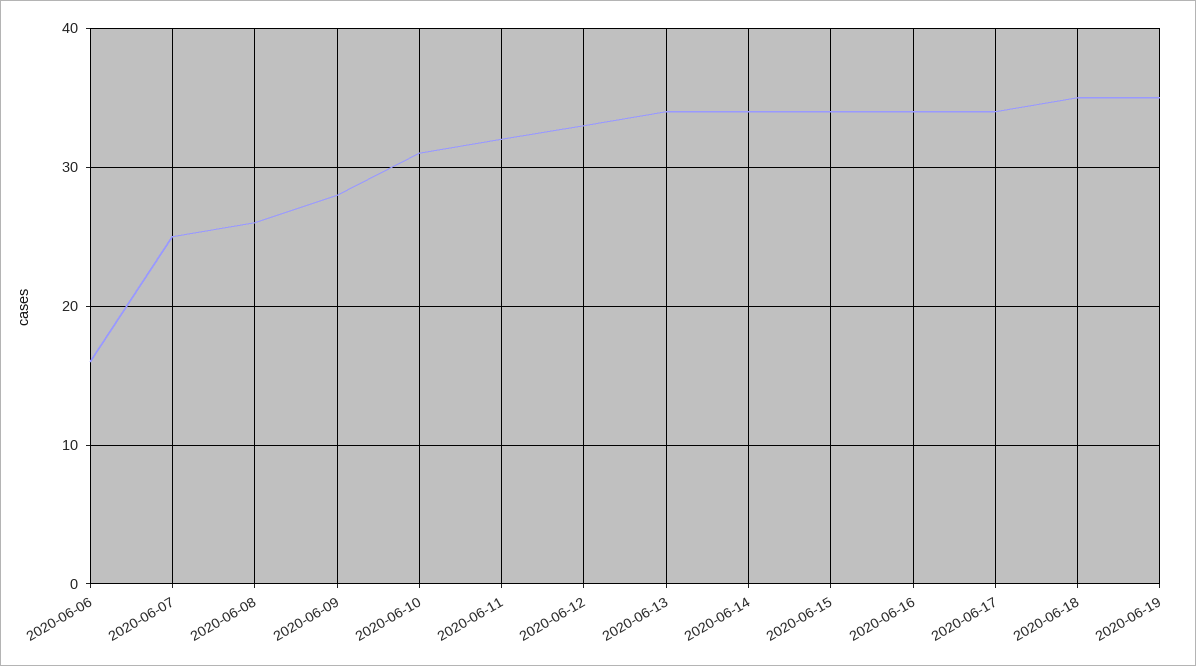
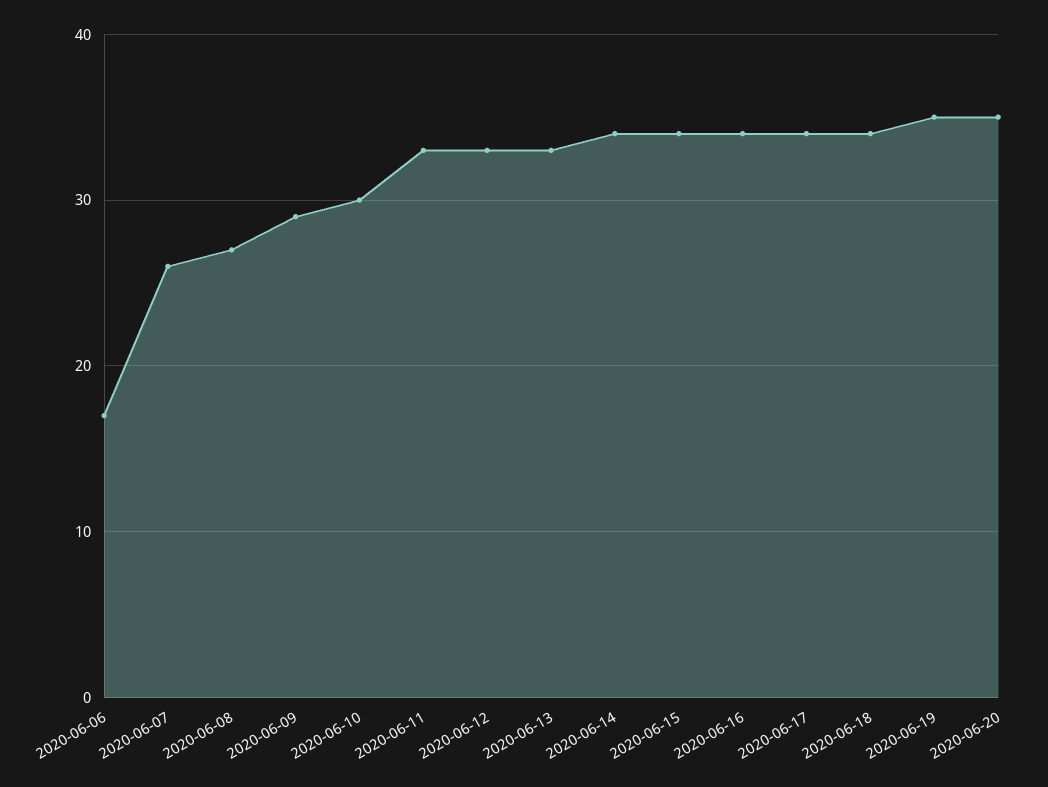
2020-06-06: 16 -> 17
2020-06-07: 25 -> 26
2020-06-08: 26 -> 27
2020-06-09: 28 -> 29
2020-06-10: 31 -> 30
2020-06-11: 32 -> 33
2020-06-13: 34 -> 33
2020-06-18: 35 -> 34
2020-06-20: none -> 35

